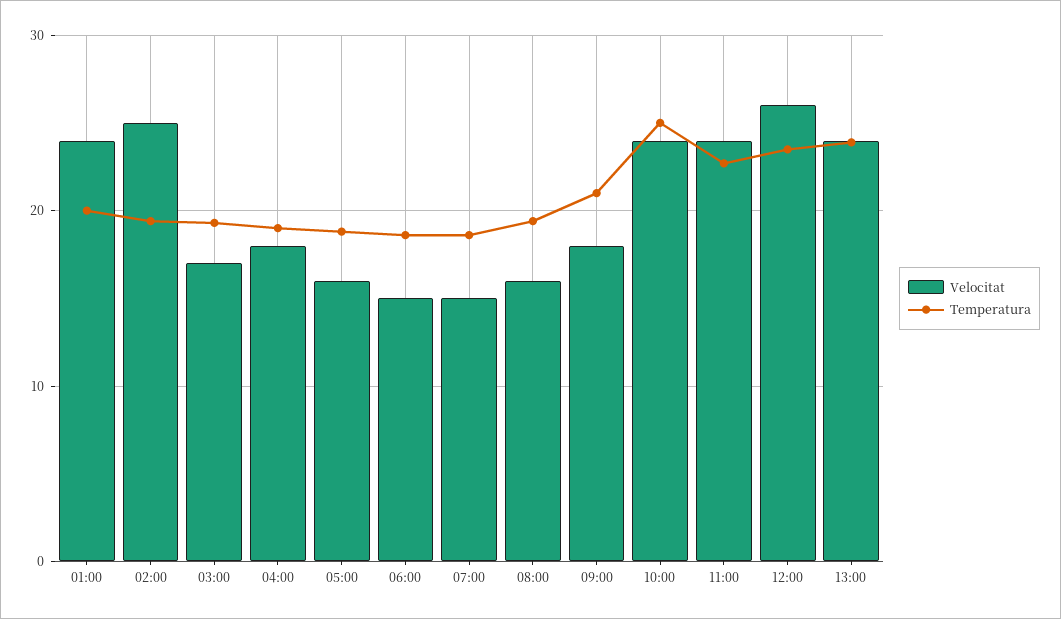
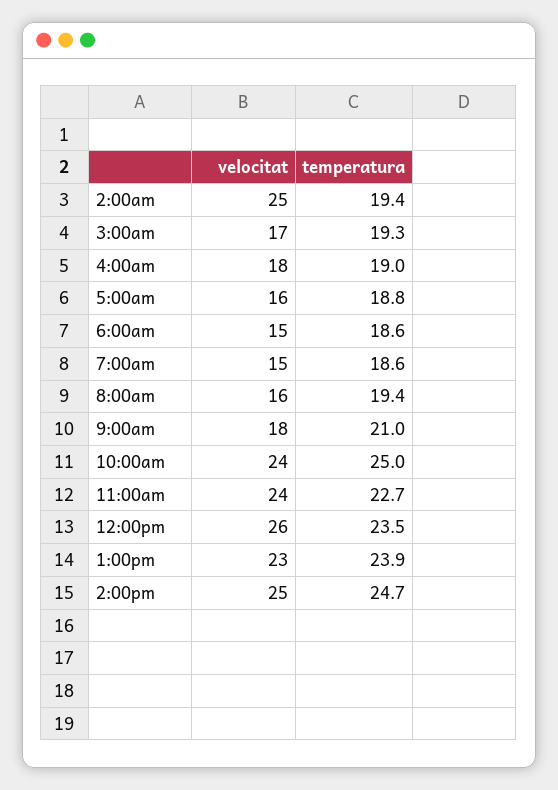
Velocitat, 01:00: 24 -> none
Temperatura, 01:00: 20 -> none
Velocitat, 13:00: 24 -> 23
Velocitat, 2:00pm: none -> 25
Temperatura, 2:00pm: none -> 24.7

